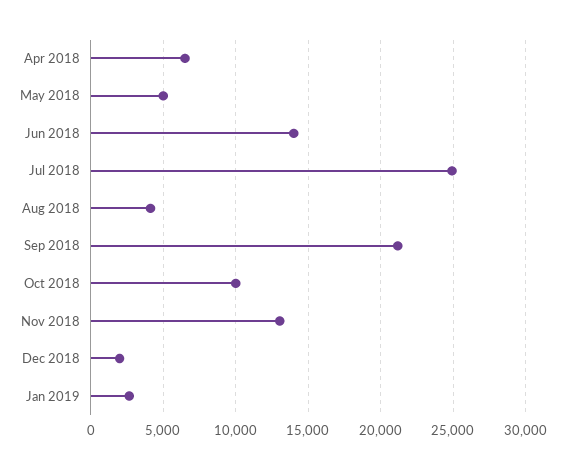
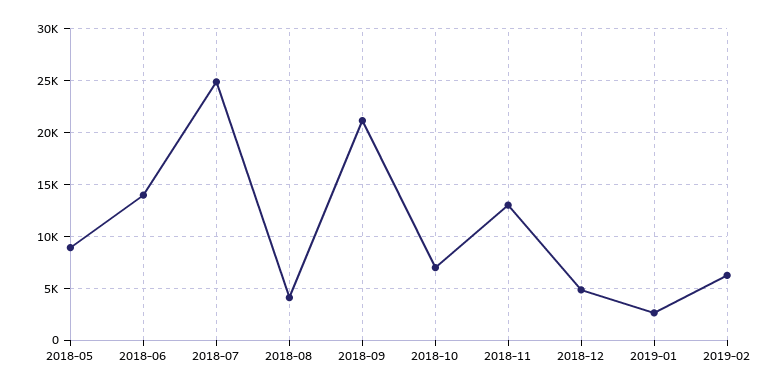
Apr 2018: 6500 -> none
May 2018: 5000 -> 9000
Oct 2018: 10000 -> 7000
Dec 2018: 2000 -> 5000
2019-02: none -> 6000

